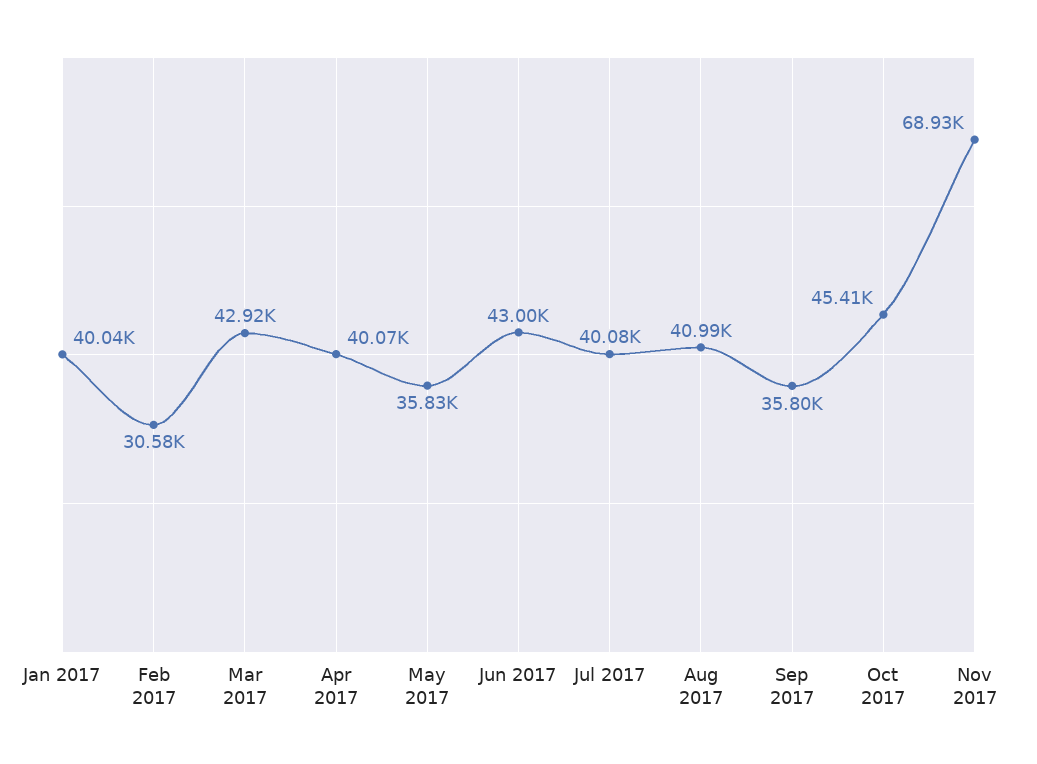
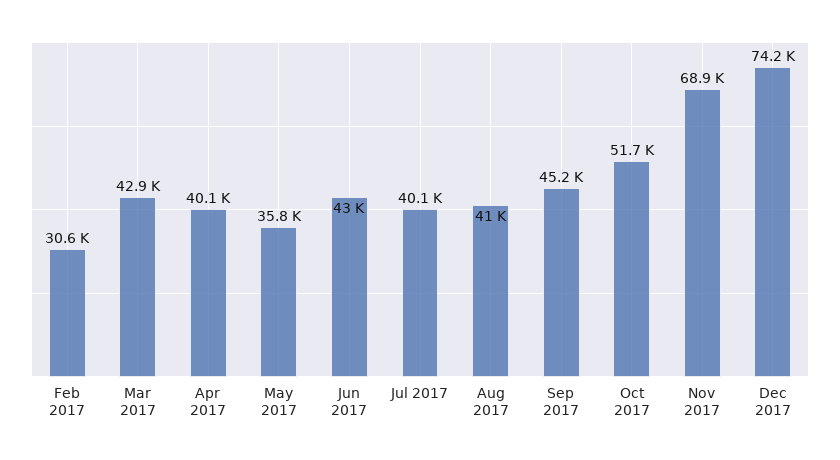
Jan 2017: 40040 -> none
Sep 2017: 35800 -> 45200
Oct 2017: 45410 -> 51700
Dec 2017: none -> 74200

